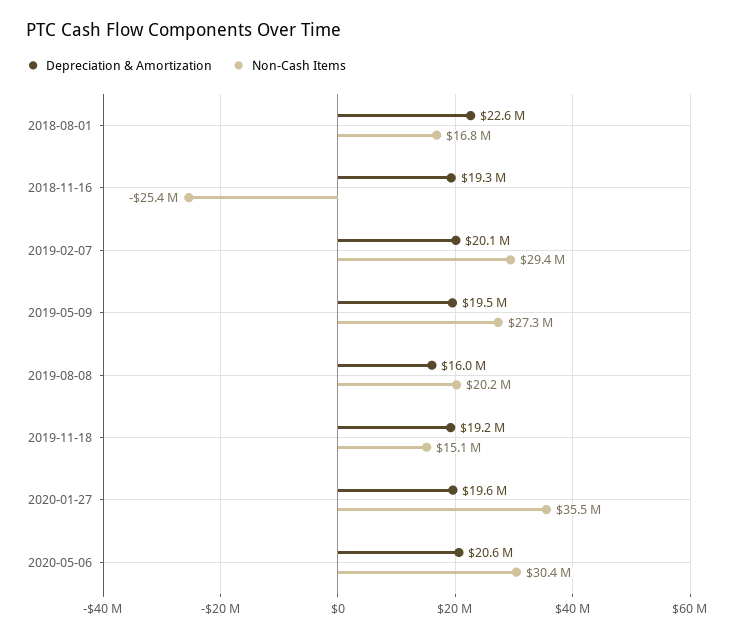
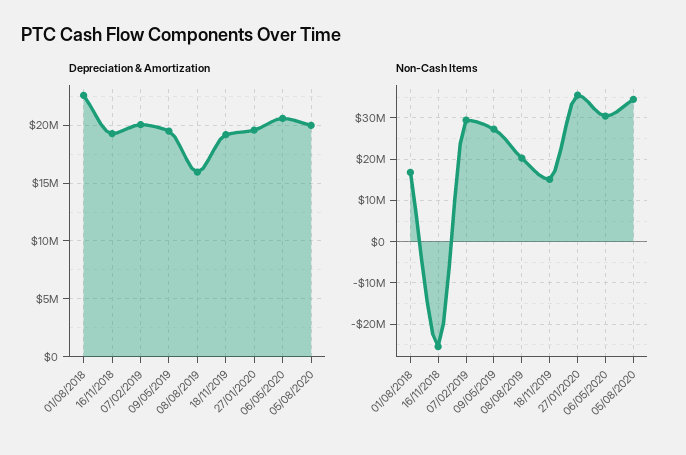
Depreciation & Amortization, 05/08/2020: none -> 20000000
Non-Cash Items, 05/08/2020: none -> 34000000

